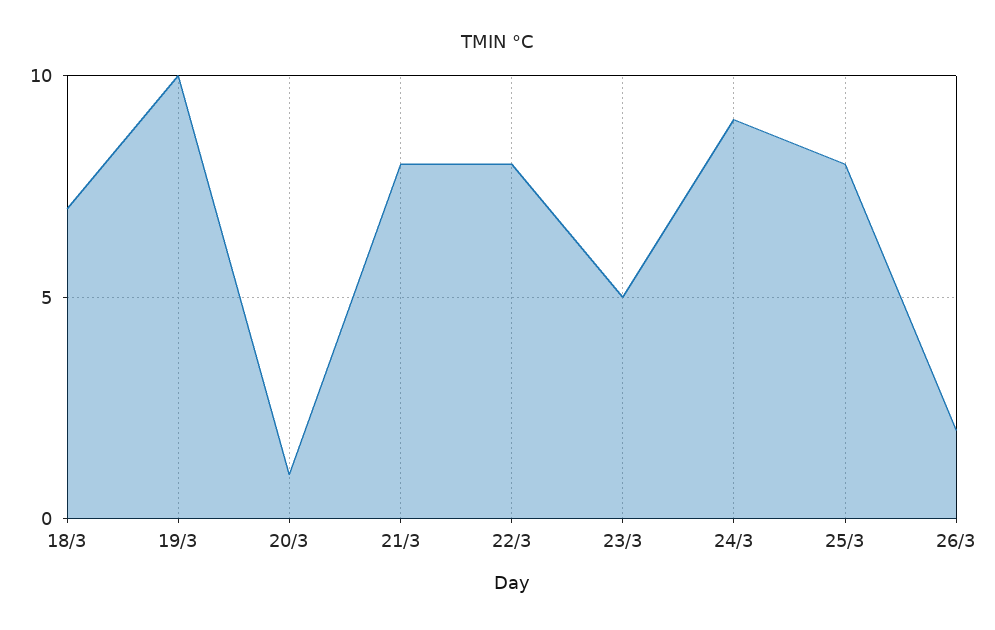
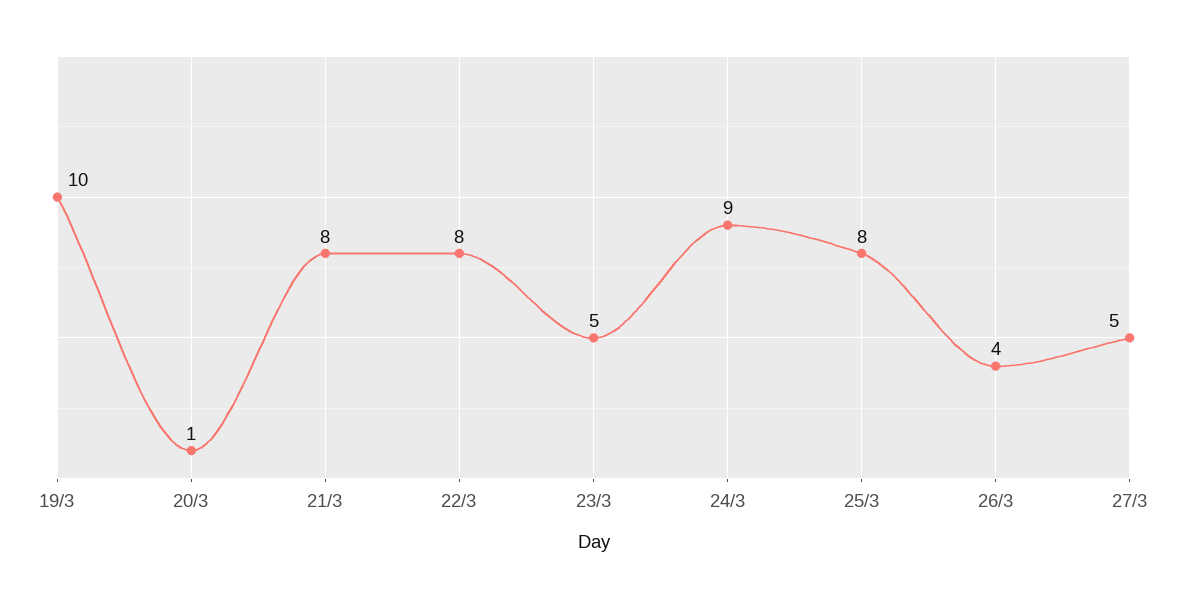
18/3: 7 -> none
26/3: 2 -> 4
27/3: none -> 5

